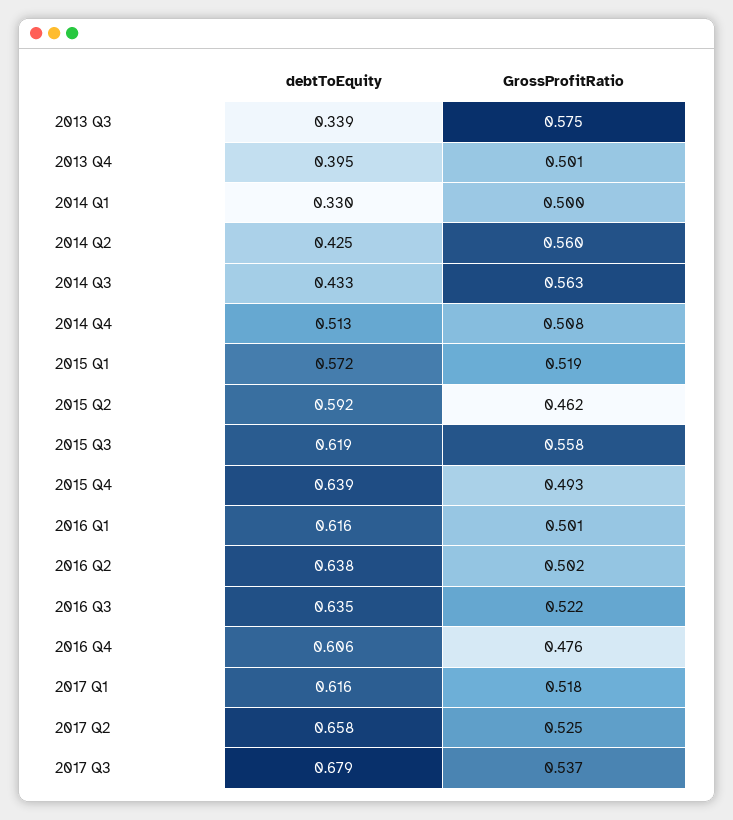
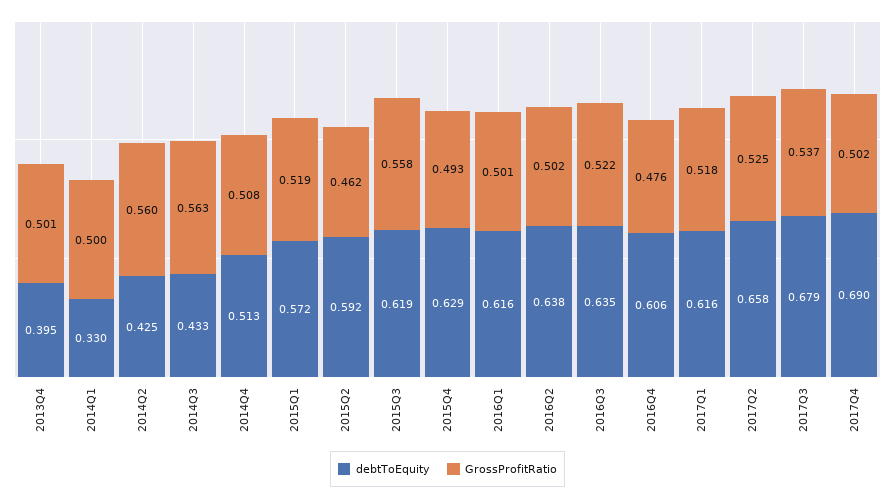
debtToEquity, 2013 Q3: 0.339 -> none
GrossProfitRatio, 2013 Q3: 0.575 -> none
debtToEquity, 2015 Q4: 0.639 -> 0.629
debtToEquity, 2017Q4: none -> 0.69
GrossProfitRatio, 2017Q4: none -> 0.502

